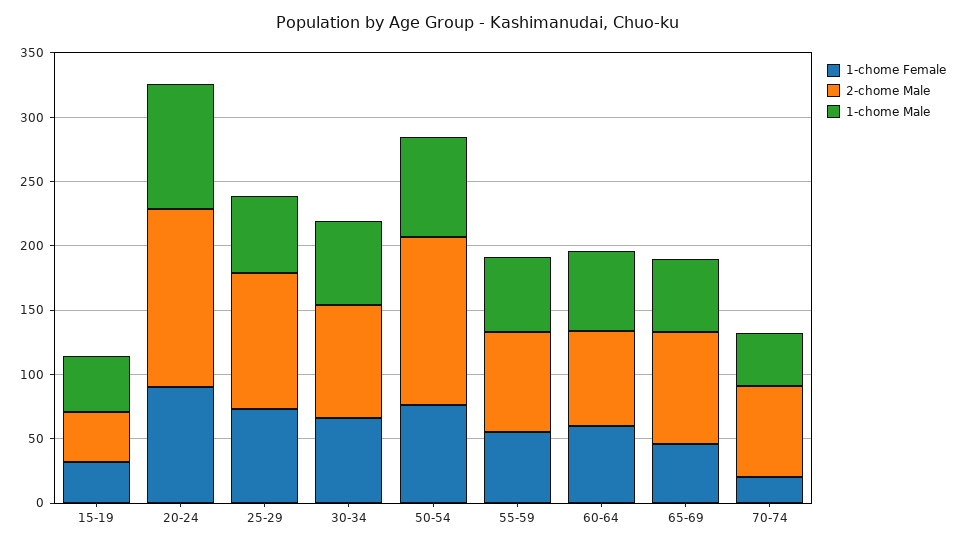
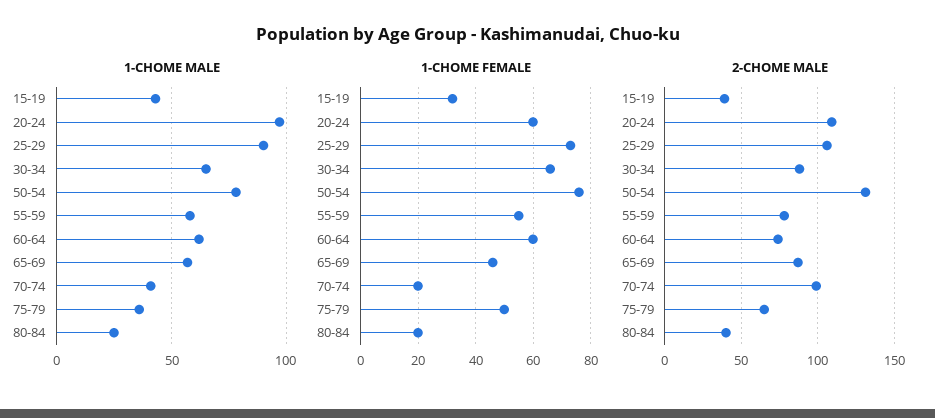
1-chome Female, 20-24: 90 -> 60
2-chome Male, 20-24: 140 -> 110
1-chome Male, 25-29: 60 -> 90
2-chome Male, 70-74: 70 -> 100
1-chome Male, 75-79: none -> 35
1-chome Male, 80-84: none -> 25
1-chome Female, 75-79: none -> 50
1-chome Female, 80-84: none -> 20
2-chome Male, 75-79: none -> 65
2-chome Male, 80-84: none -> 40

